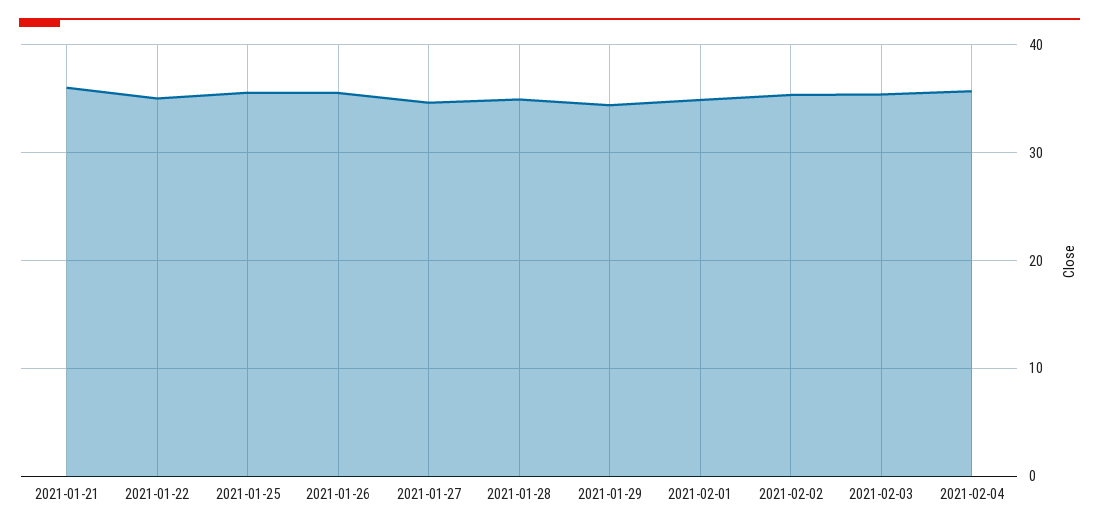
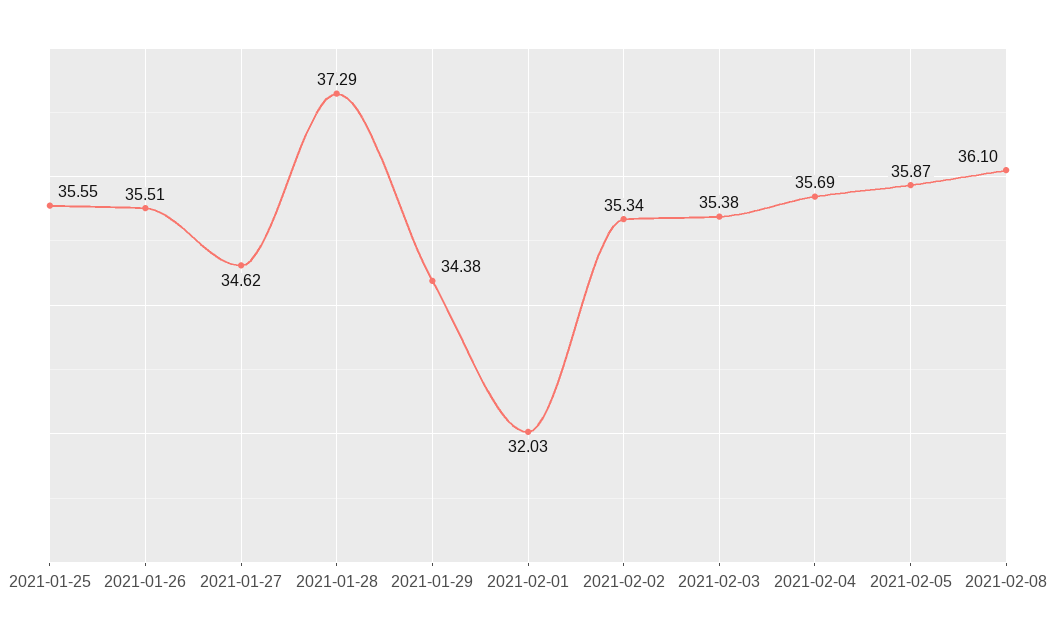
2021-01-21: 36 -> none
2021-01-22: 35 -> none
2021-01-28: 35 -> 37.29
2021-02-01: 35 -> 32.03
2021-02-05: none -> 35.87
2021-02-08: none -> 36.1

